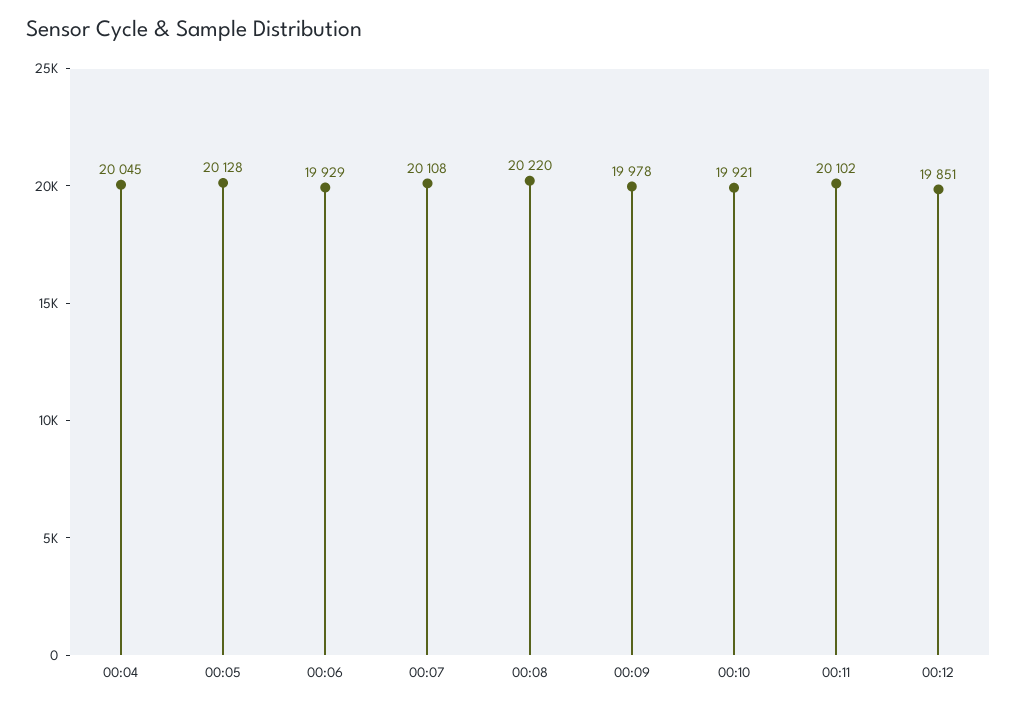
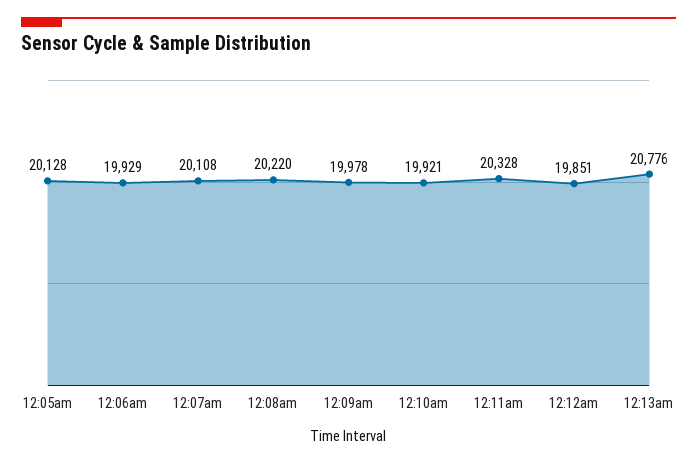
00:04: 20045 -> none
00:11: 20102 -> 20328
12:13am: none -> 20776

